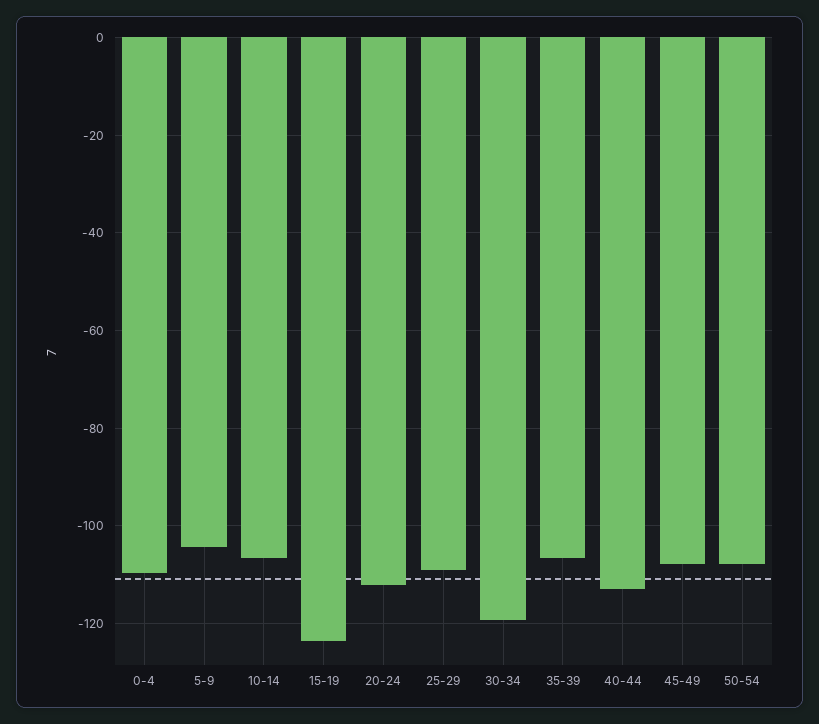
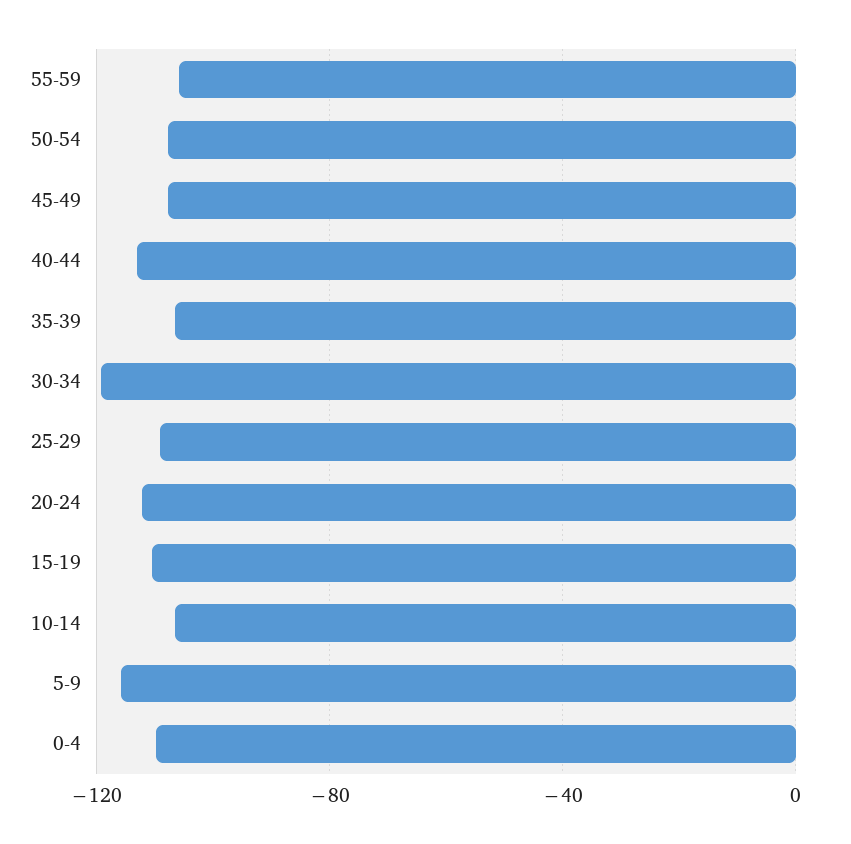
5-9: -104 -> -115
15-19: -124 -> -110
55-59: none -> -105

